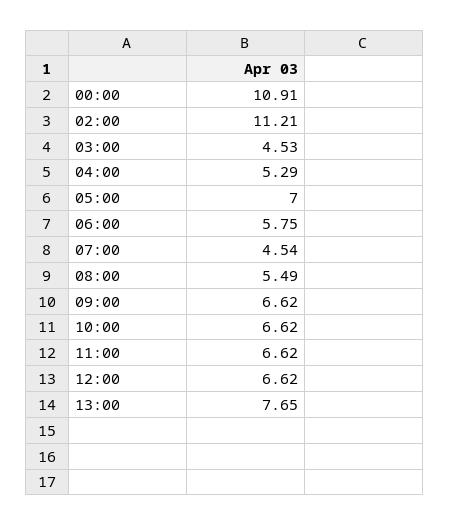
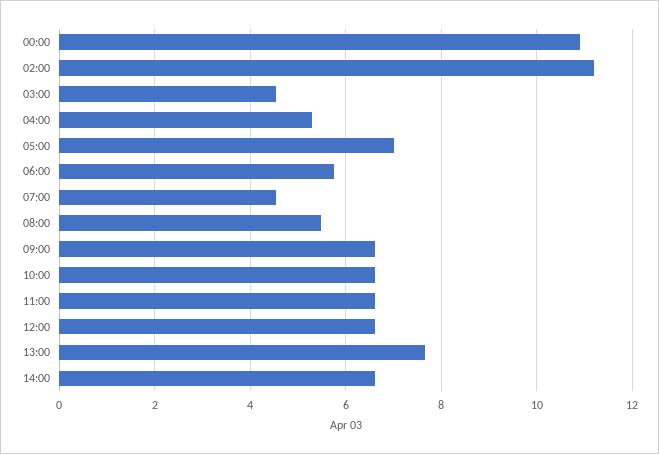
14:00: none -> 6.6

